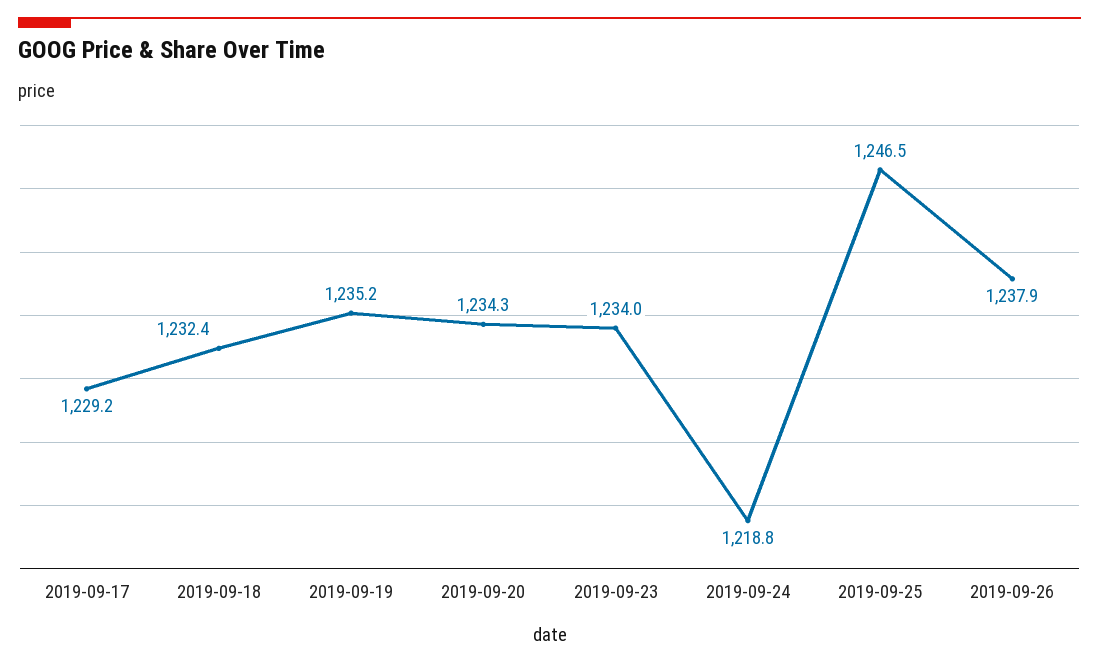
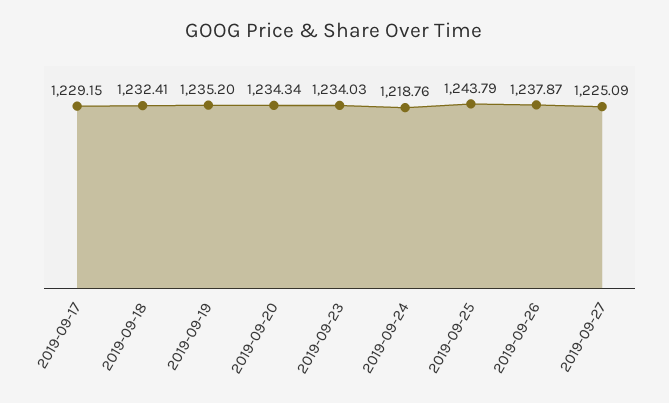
2019-09-25: 1246.5 -> 1243.79
2019-09-27: none -> 1225.09

